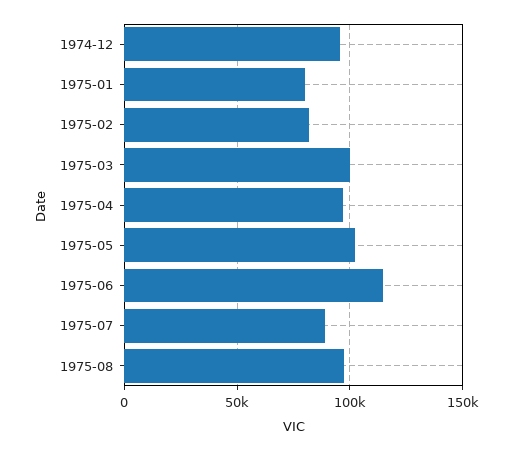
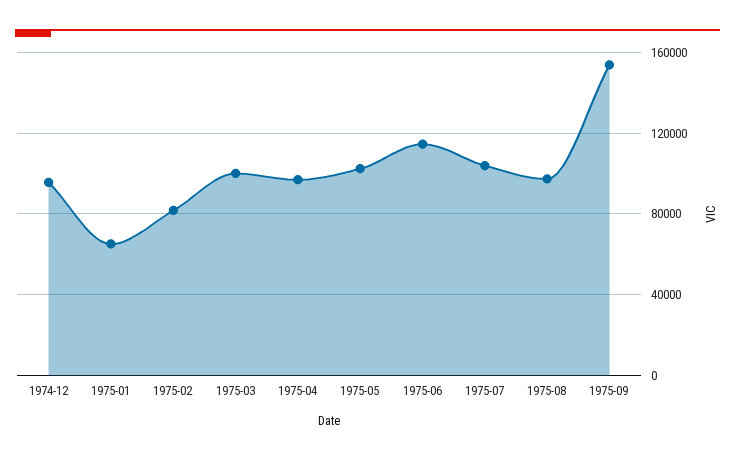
1975-01: 80000 -> 65000
1975-07: 90000 -> 105000
1975-09: none -> 155000

